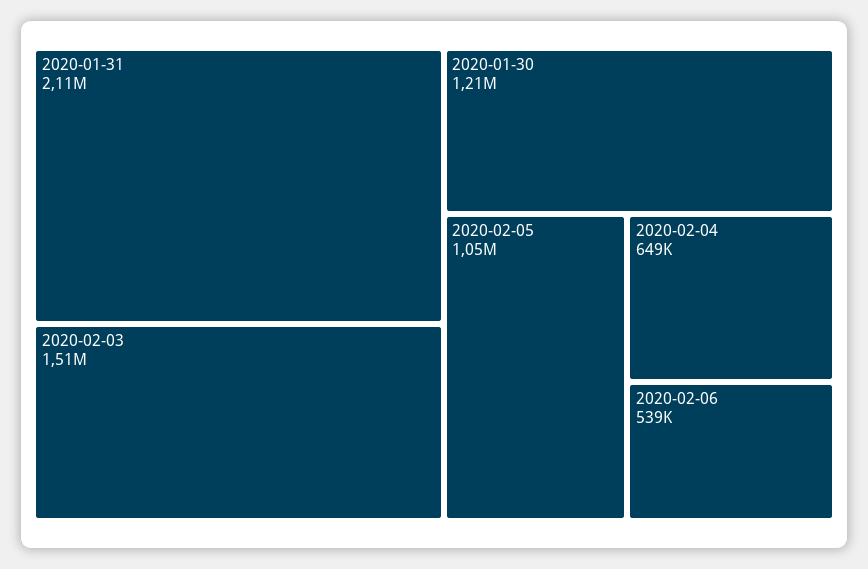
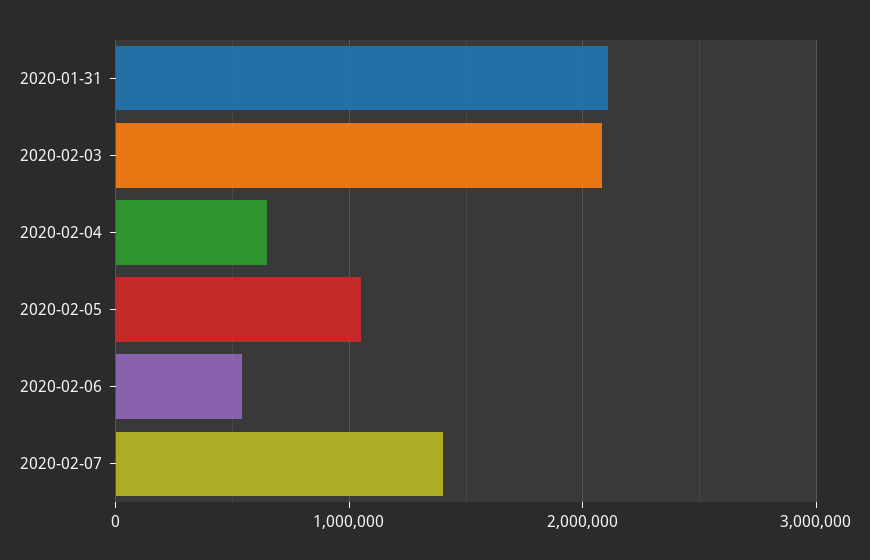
2020-02-03: 1510000 -> 2100000
2020-01-30: 1210000 -> none
2020-02-07: none -> 1400000

